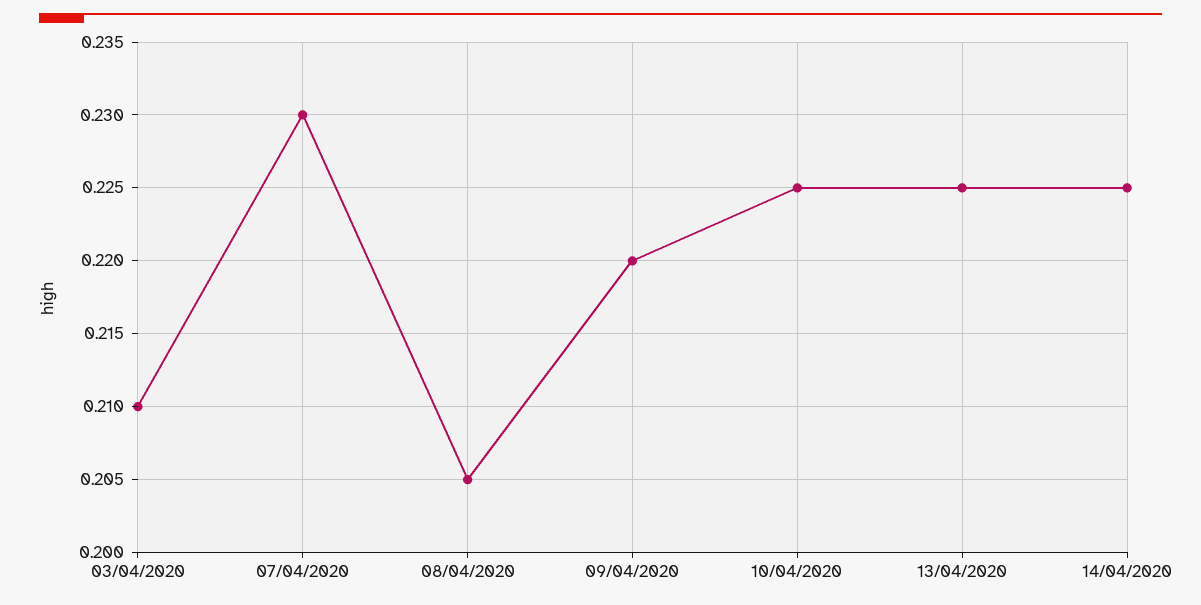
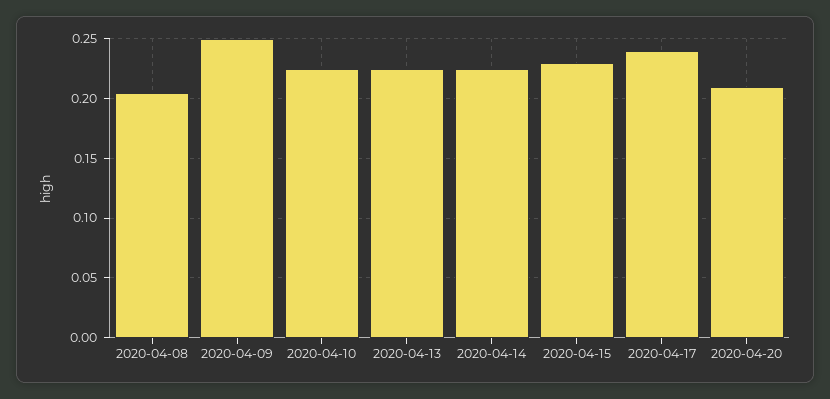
03/04/2020: 0.21 -> none
07/04/2020: 0.23 -> none
09/04/2020: 0.22 -> 0.25
2020-04-15: none -> 0.23
2020-04-17: none -> 0.24
2020-04-20: none -> 0.21

